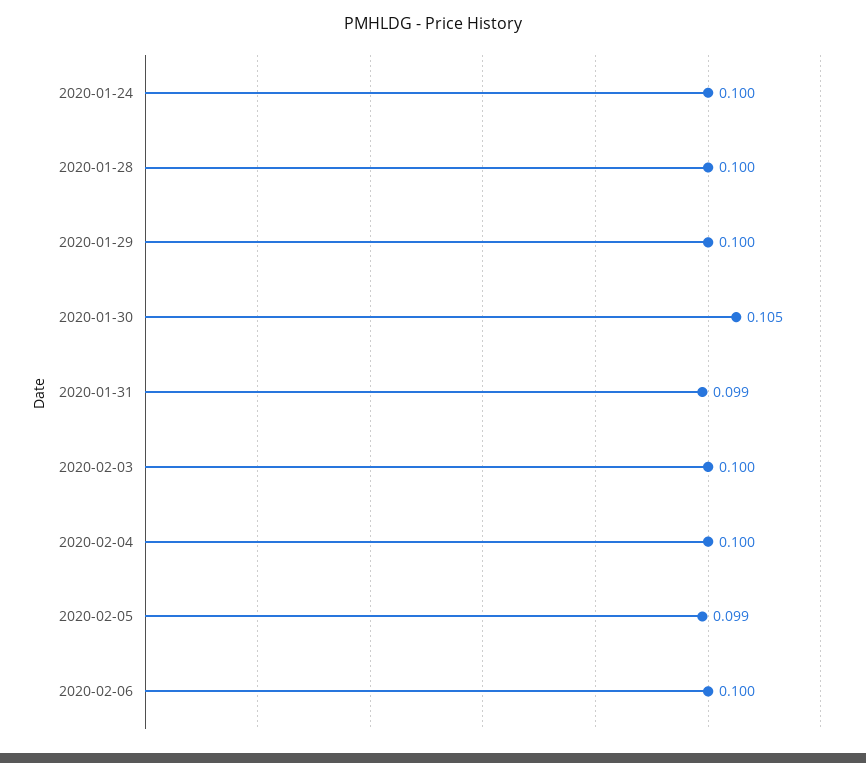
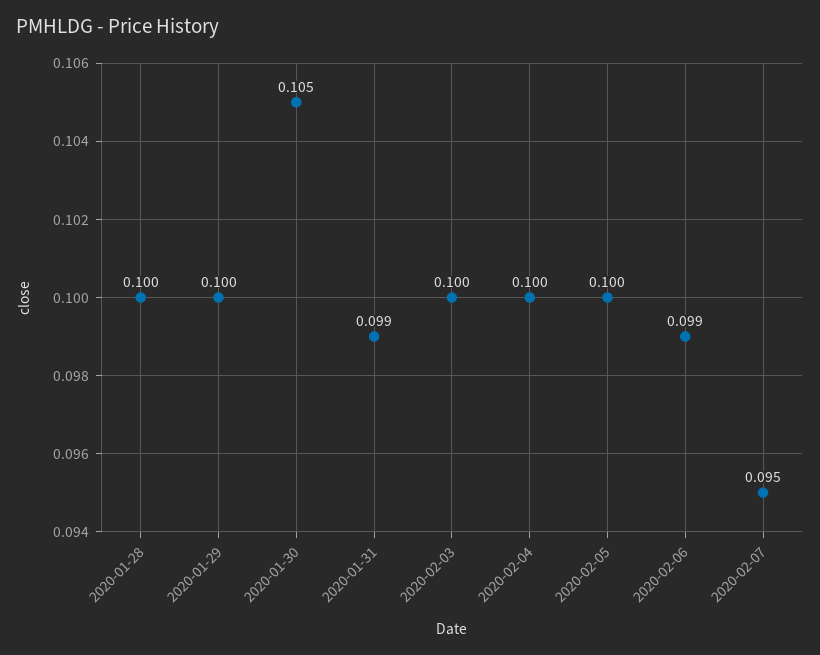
2020-01-24: 0.1 -> none
2020-02-05: 0.099 -> 0.1
2020-02-06: 0.1 -> 0.099
2020-02-07: none -> 0.095

